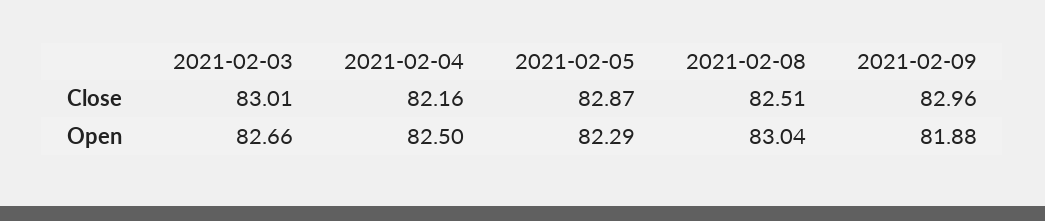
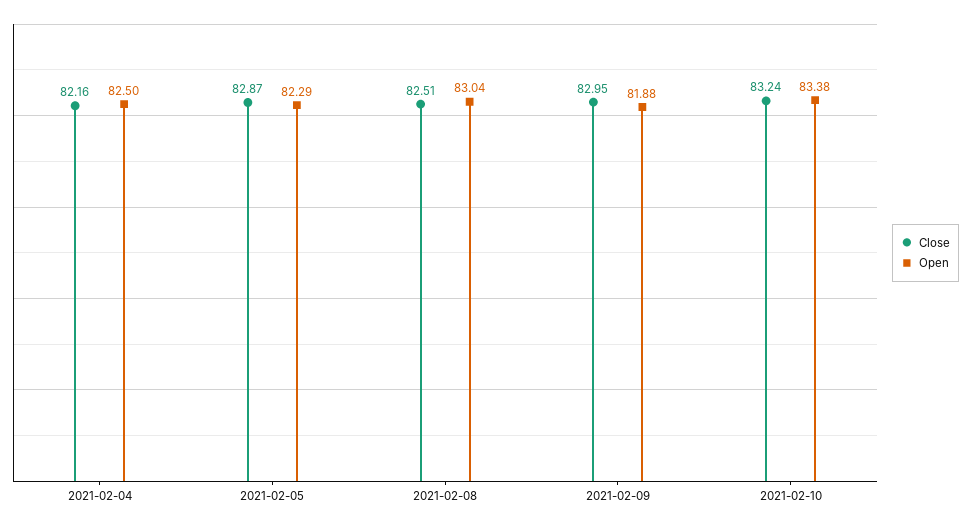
Close, 2021-02-03: 83.01 -> none
Close, 2021-02-09: 82.96 -> 82.95
Open, 2021-02-03: 82.66 -> none
Close, 2021-02-10: none -> 83.24
Open, 2021-02-10: none -> 83.38

